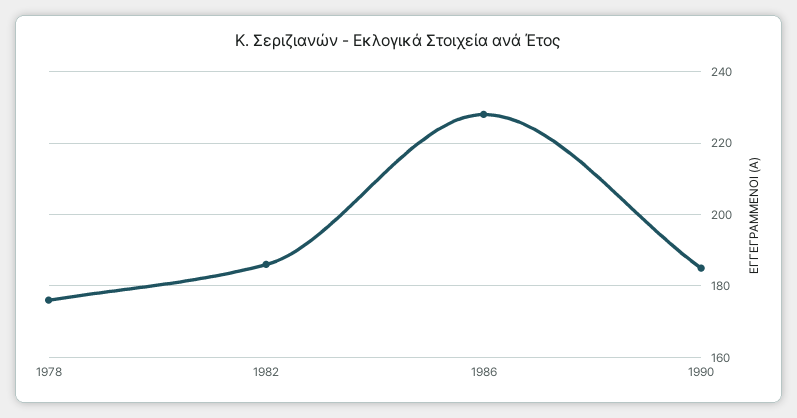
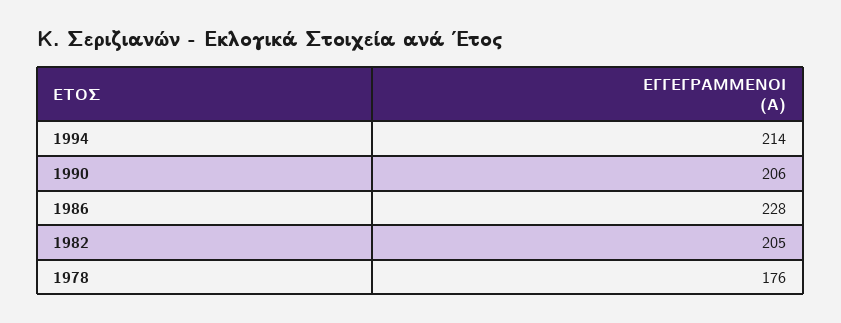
1982: 185 -> 205
1990: 185 -> 206
1994: none -> 214

